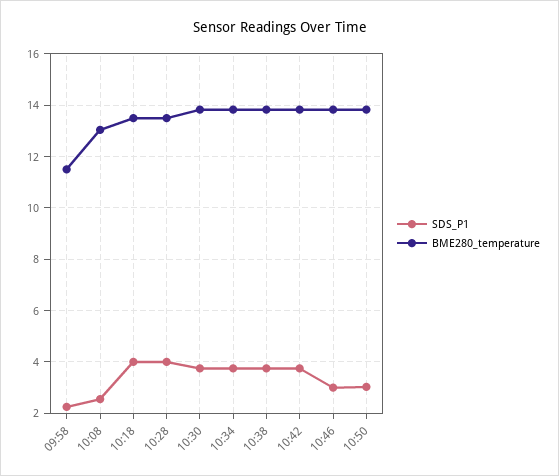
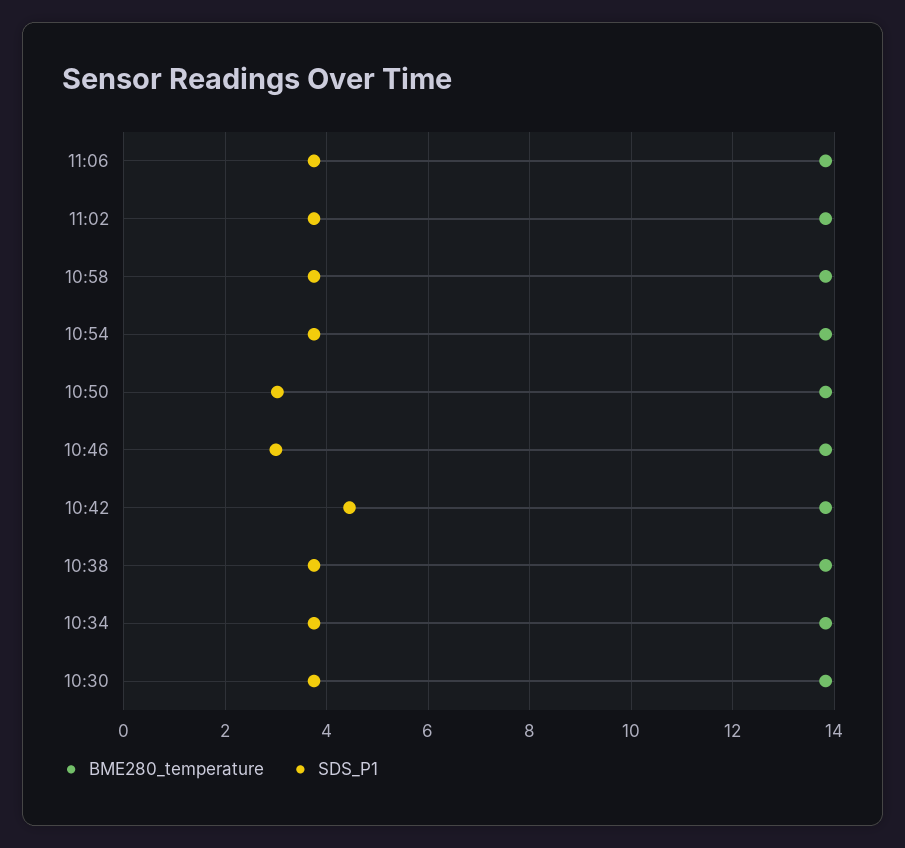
SDS_P1, 09:58: 2.25 -> none
BME280_temperature, 09:58: 11.5 -> none
SDS_P1, 10:08: 2.5 -> none
BME280_temperature, 10:08: 13 -> none
SDS_P1, 10:18: 4 -> none
BME280_temperature, 10:18: 13.5 -> none
SDS_P1, 10:28: 4 -> none
BME280_temperature, 10:28: 13.5 -> none
SDS_P1, 10:42: 3.75 -> 4.4
BME280_temperature, 11:06: none -> 13.8
SDS_P1, 11:06: none -> 3.8
BME280_temperature, 11:02: none -> 13.8
SDS_P1, 11:02: none -> 3.8
BME280_temperature, 10:58: none -> 13.8
SDS_P1, 10:58: none -> 3.8
BME280_temperature, 10:54: none -> 13.8
SDS_P1, 10:54: none -> 3.8

